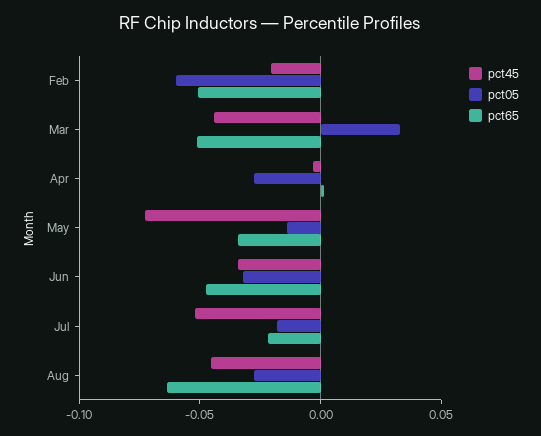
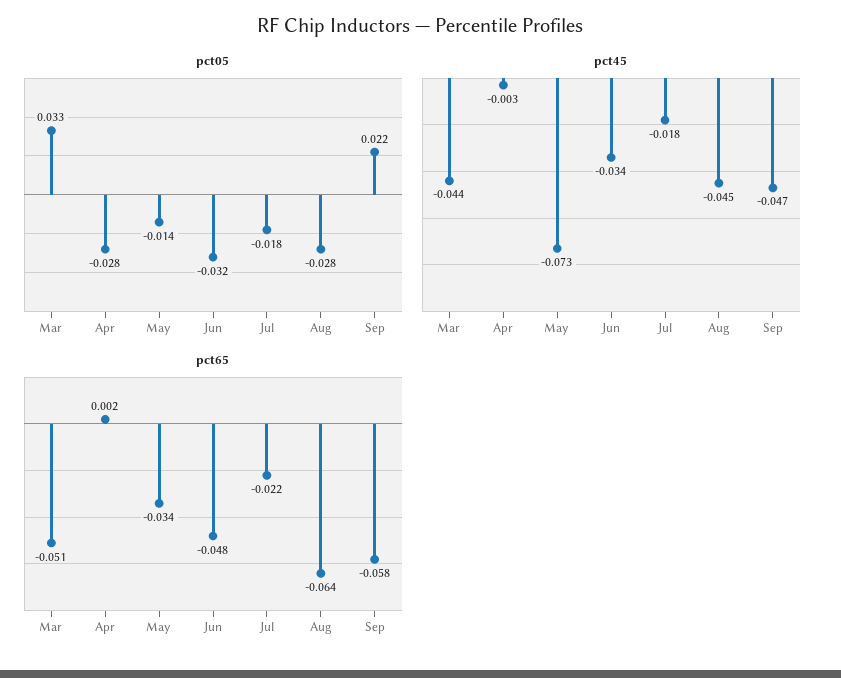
pct45, Feb: -0.02 -> none
pct05, Feb: -0.06 -> none
pct65, Feb: -0.05 -> none
pct45, Jul: -0.05 -> -0.018
pct05, Sep: none -> 0.022
pct45, Sep: none -> -0.047
pct65, Sep: none -> -0.058

